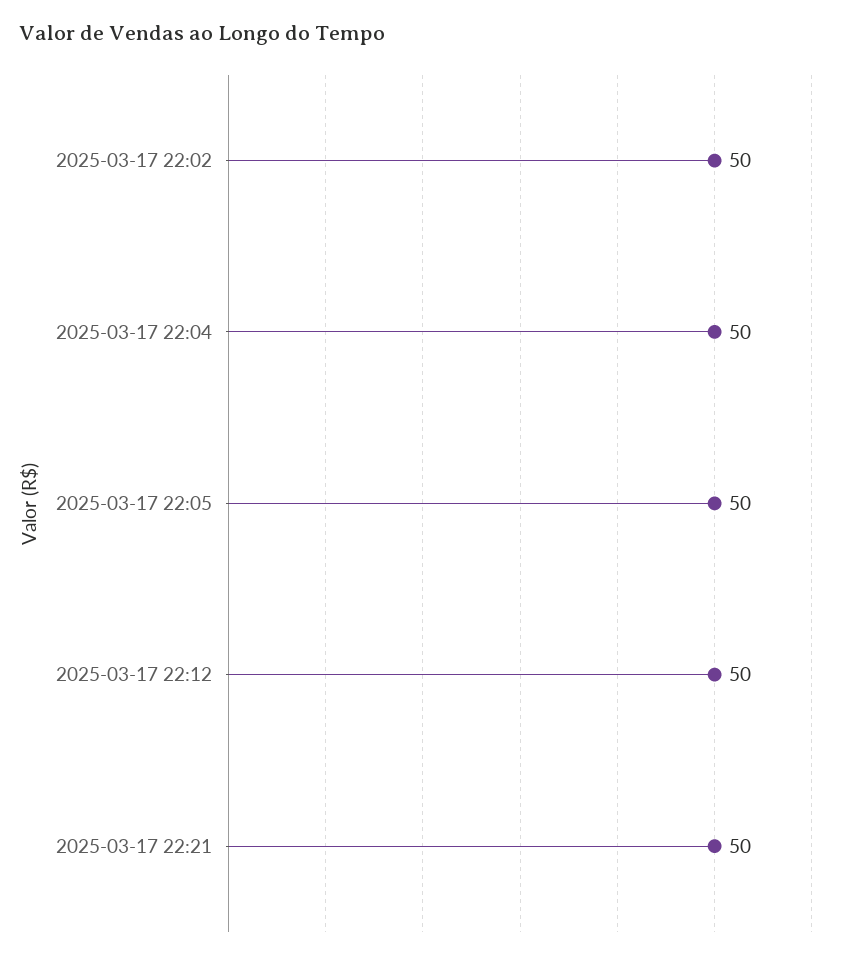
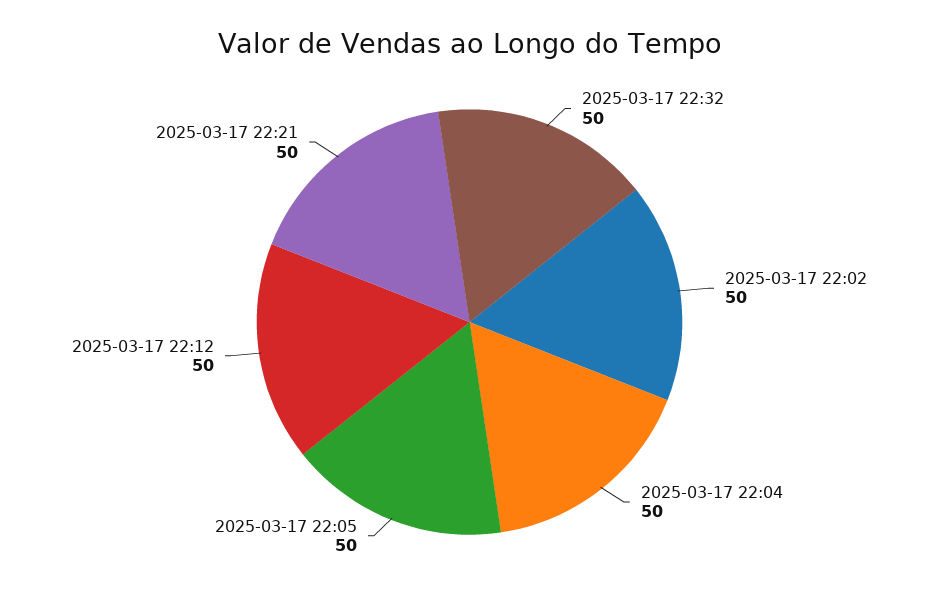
2025-03-17 22:32: none -> 50

